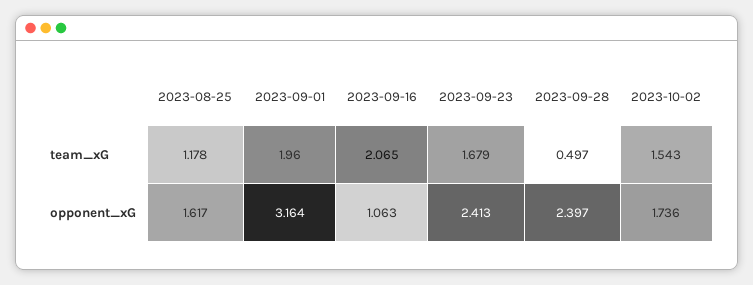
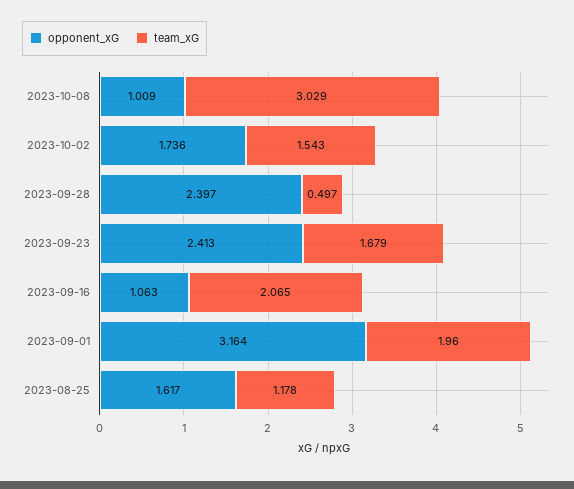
opponent_xG, 2023-10-08: none -> 1.009
team_xG, 2023-10-08: none -> 3.029

